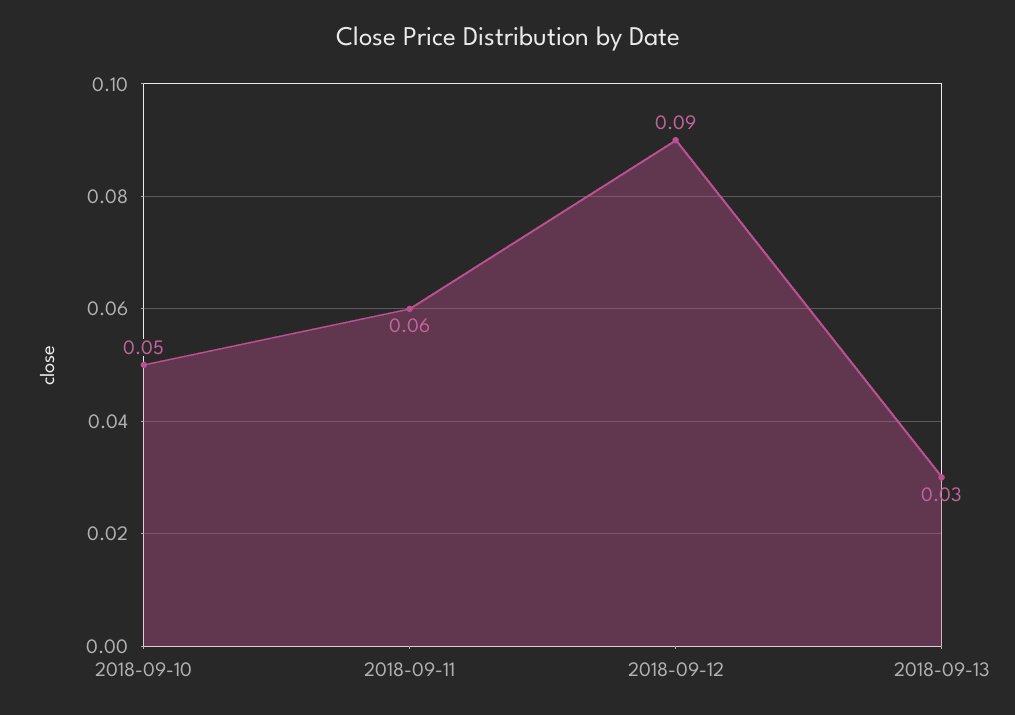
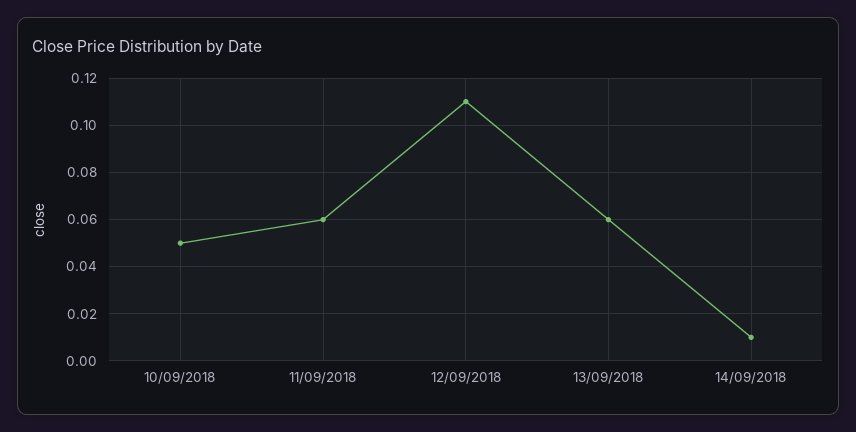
2018-09-12: 0.09 -> 0.11
2018-09-13: 0.03 -> 0.06
14/09/2018: none -> 0.01

